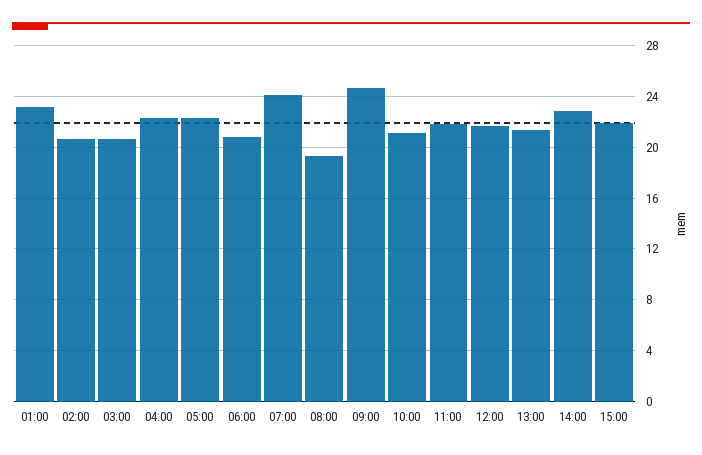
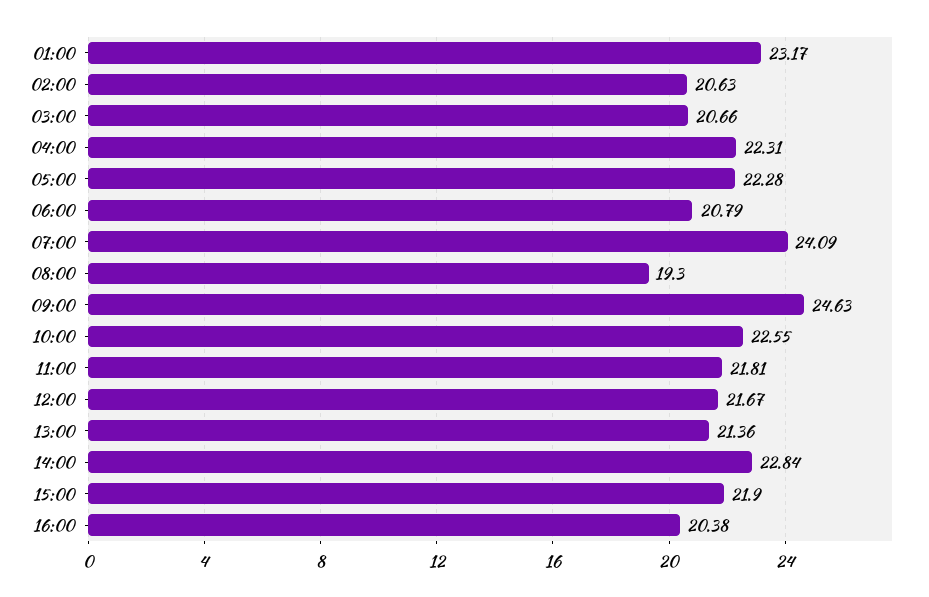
10:00: 21 -> 22.55
16:00: none -> 20.38

